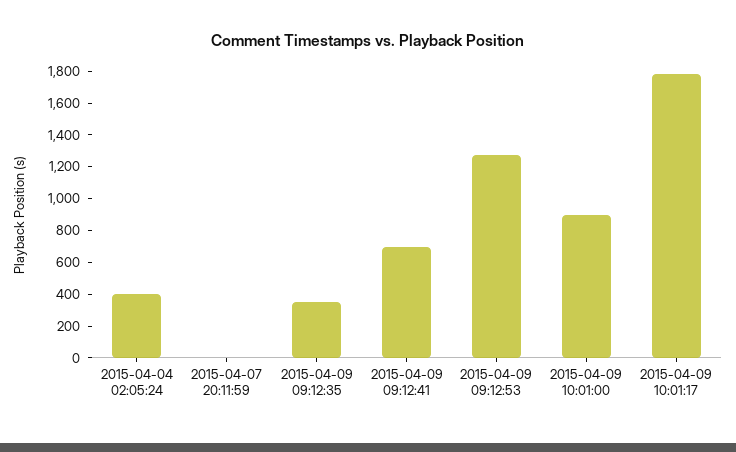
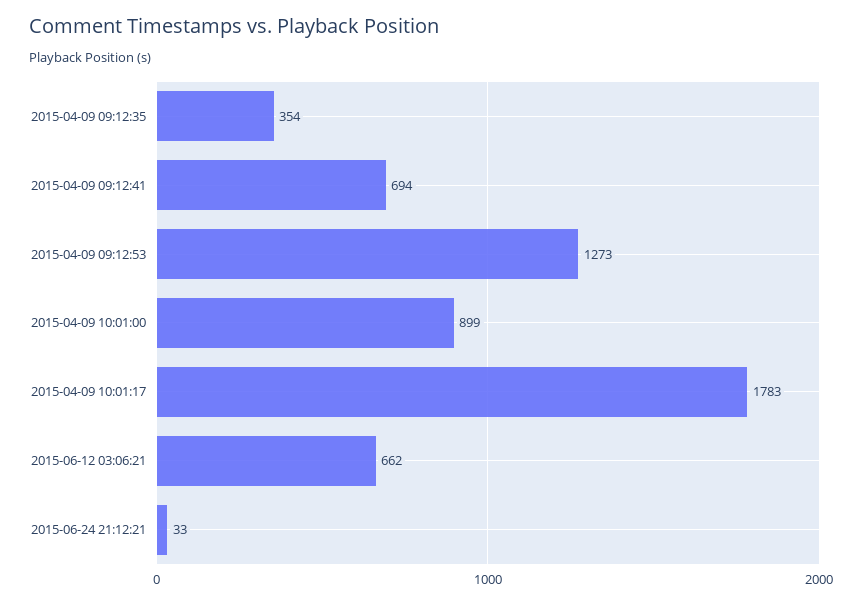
2015-04-04 02:05:24: 400 -> none
2015-04-07 20:11:59: 0 -> none
2015-06-12 03:06:21: none -> 662
2015-06-24 21:12:21: none -> 33

